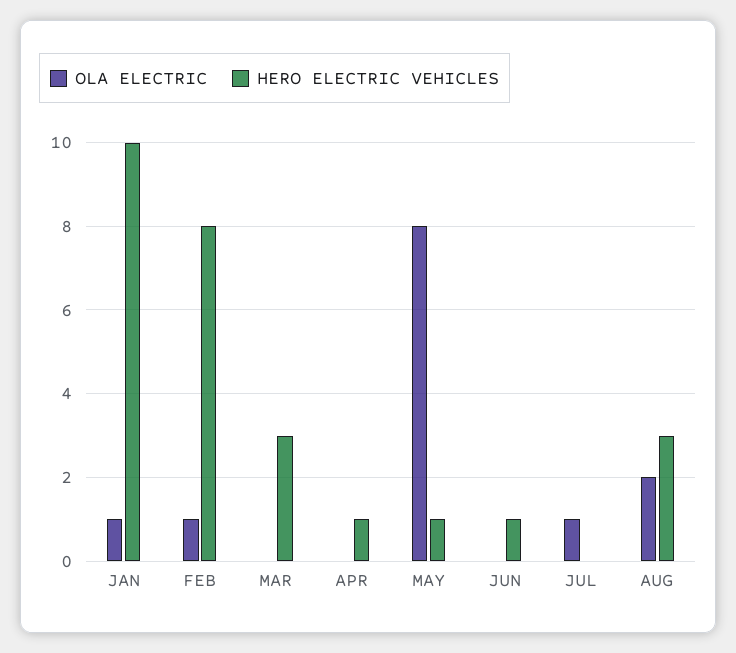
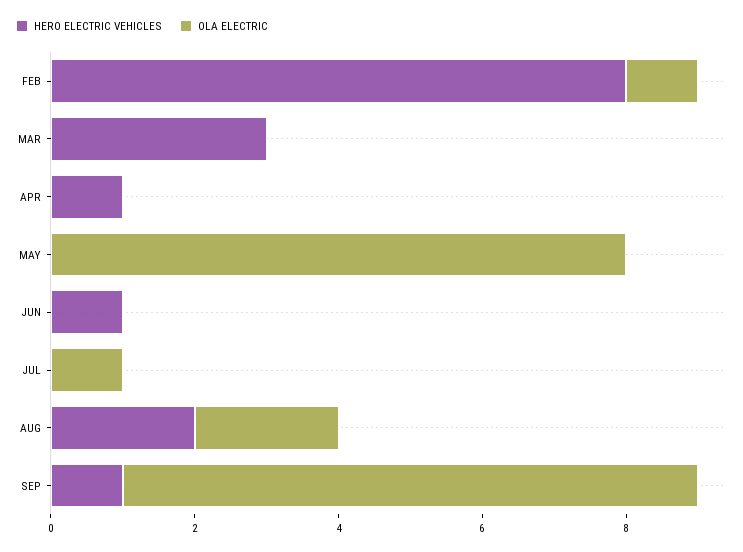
OLA ELECTRIC, JAN: 1 -> none
HERO ELECTRIC VEHICLES, JAN: 10 -> none
HERO ELECTRIC VEHICLES, MAY: 1 -> 0
HERO ELECTRIC VEHICLES, AUG: 3 -> 2
HERO ELECTRIC VEHICLES, SEP: none -> 1
OLA ELECTRIC, SEP: none -> 8

